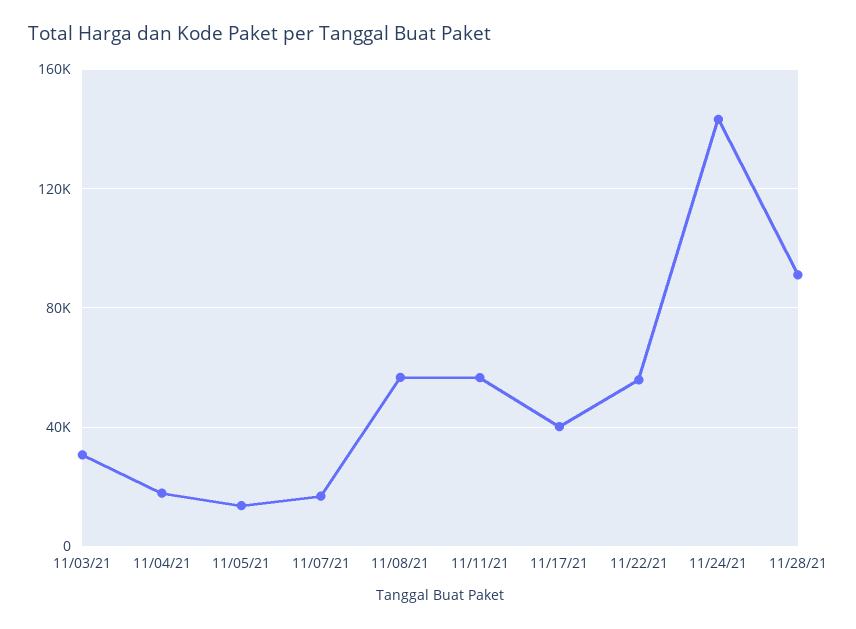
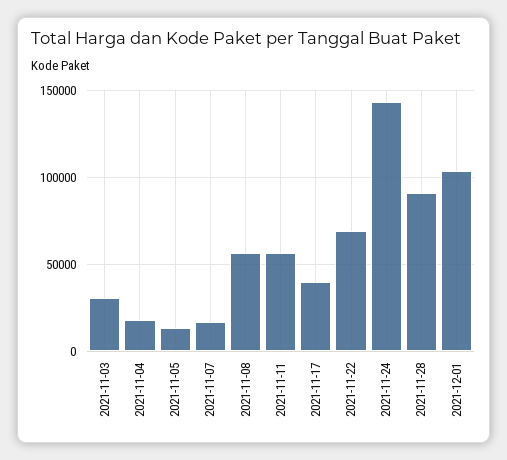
11/22/21: 55000 -> 70000
2021-12-01: none -> 105000

